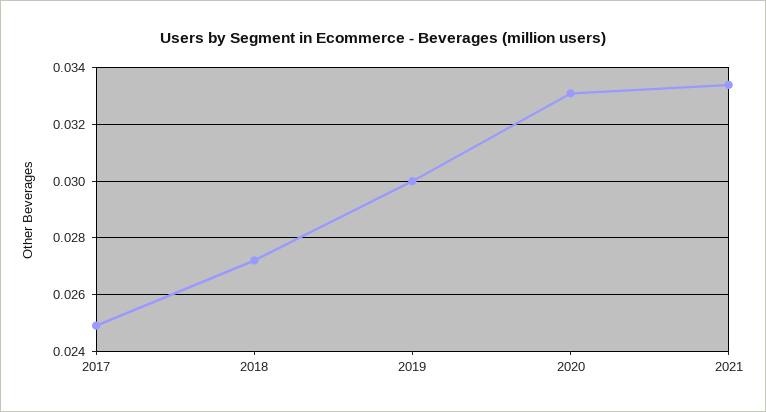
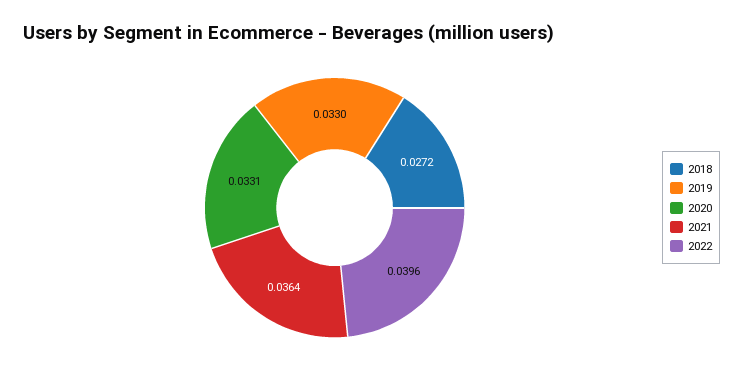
2017: 0.025 -> none
2019: 0.03 -> 0.033
2021: 0.0335 -> 0.0364
2022: none -> 0.0396

